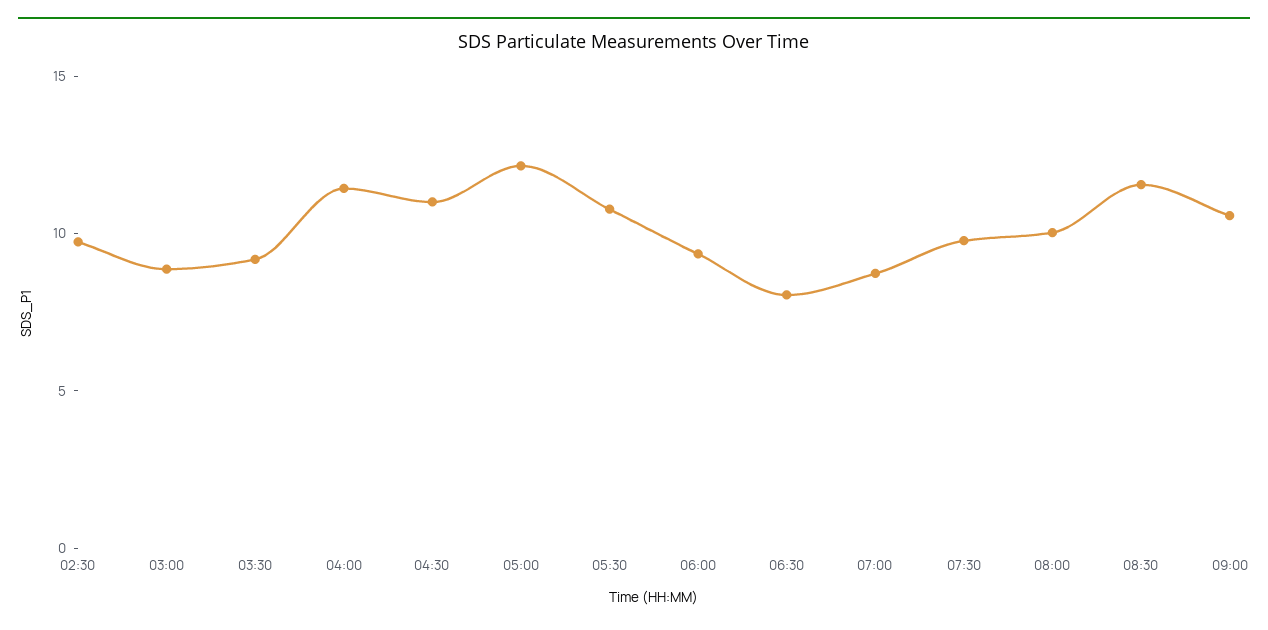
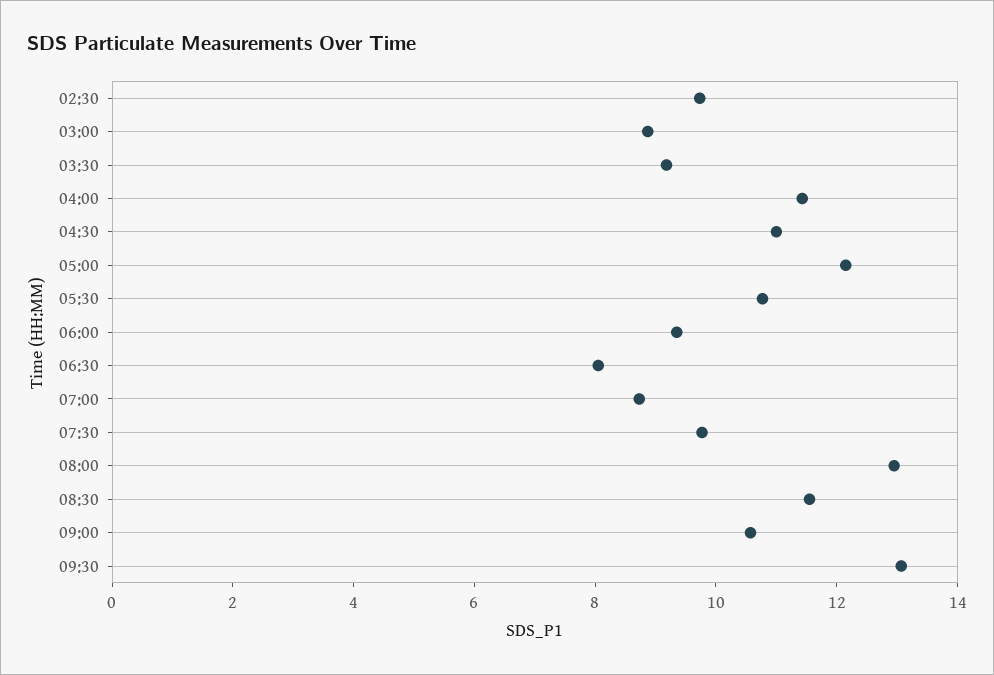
08:00: 10 -> 13
09:30: none -> 13

